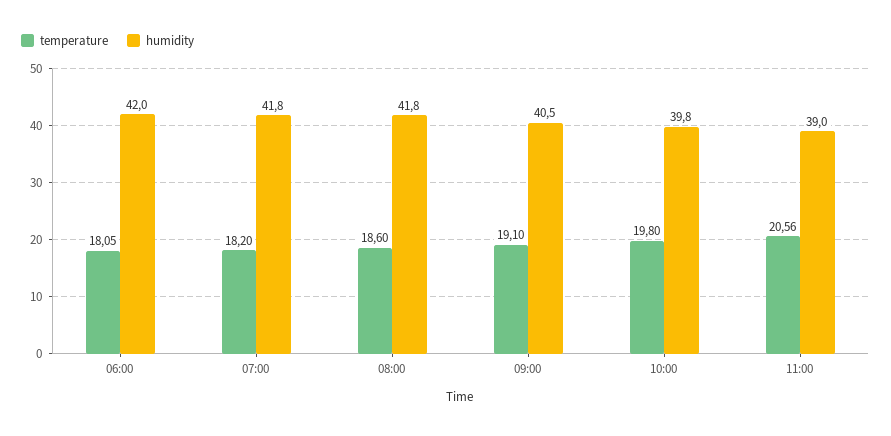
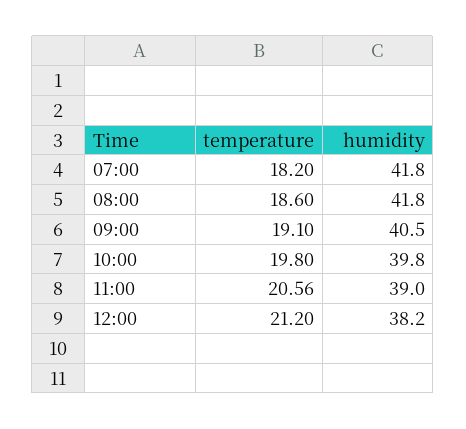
temperature, 06:00: 18.05 -> none
humidity, 06:00: 42 -> none
temperature, 12:00: none -> 21.2
humidity, 12:00: none -> 38.2

